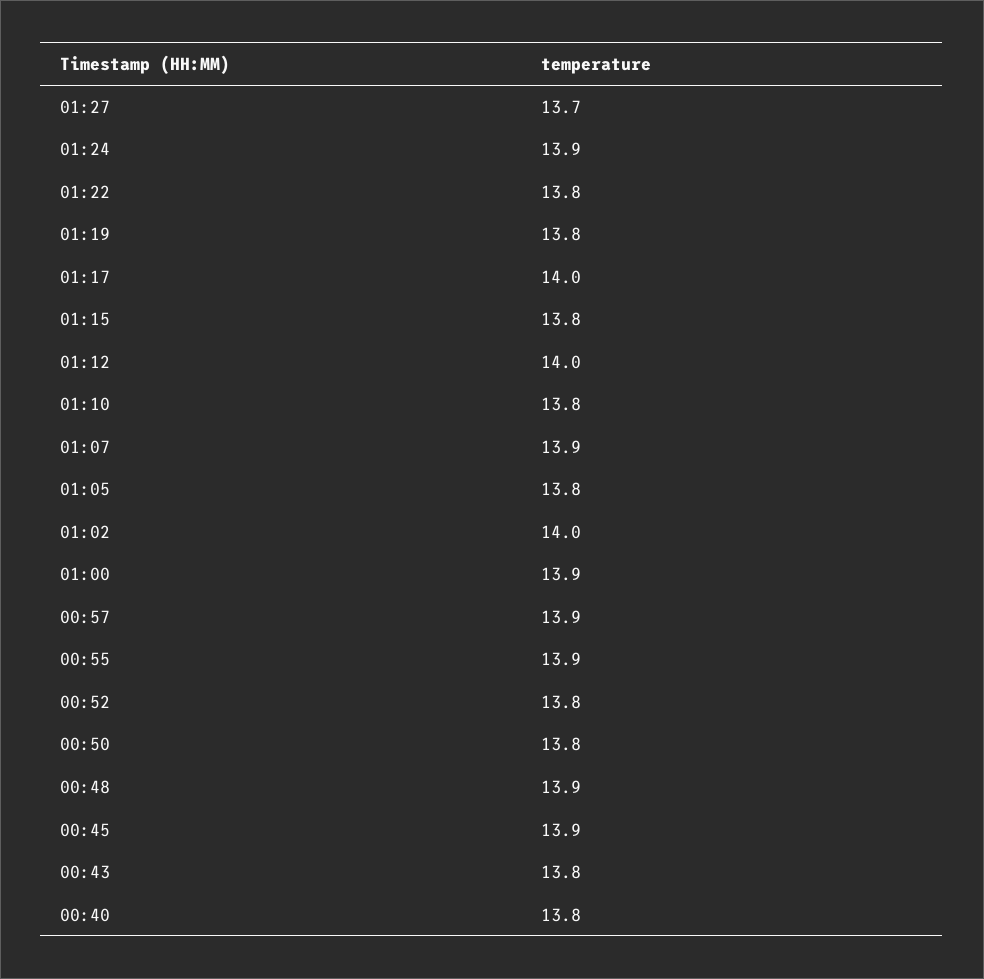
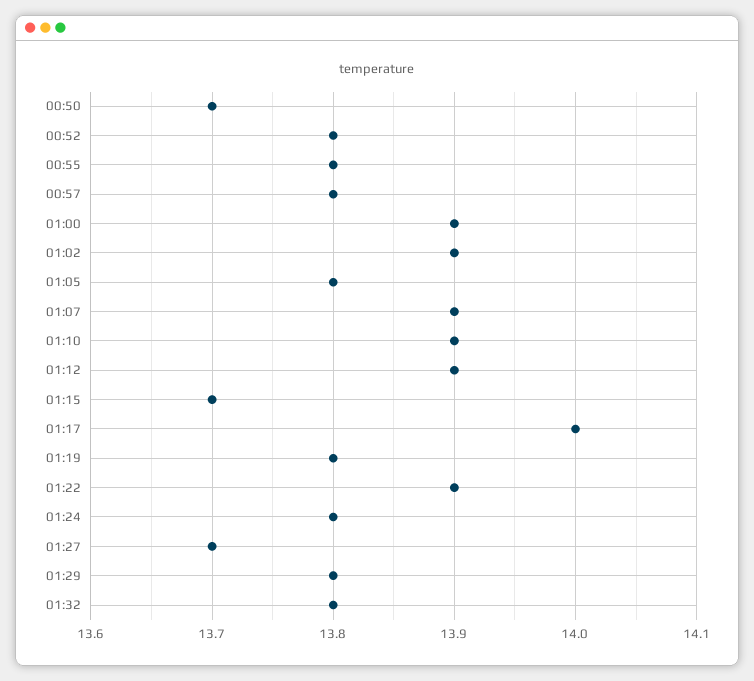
01:24: 13.9 -> 13.8
01:22: 13.8 -> 13.9
01:15: 13.8 -> 13.7
01:12: 14 -> 13.9
01:10: 13.8 -> 13.9
01:02: 14 -> 13.9
00:57: 13.9 -> 13.8
00:55: 13.9 -> 13.8
00:50: 13.8 -> 13.7
00:48: 13.9 -> none
00:45: 13.9 -> none
00:43: 13.8 -> none
00:40: 13.8 -> none
01:29: none -> 13.8
01:32: none -> 13.8

